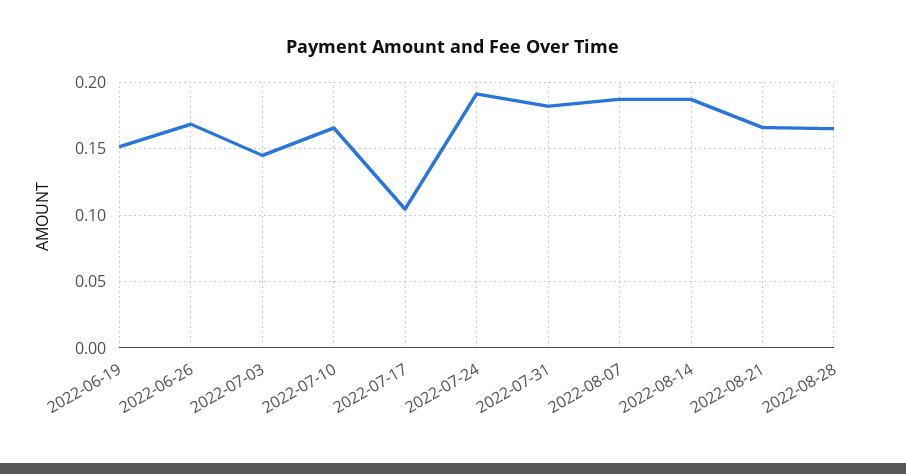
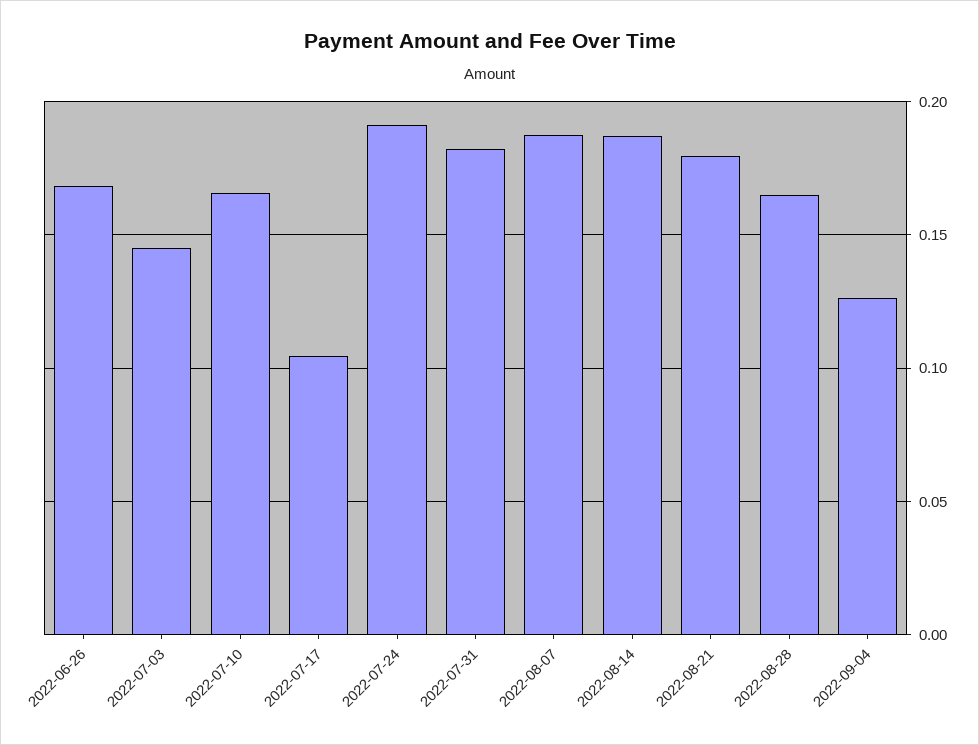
2022-06-19: 0.15 -> none
2022-08-21: 0.165 -> 0.18
2022-09-04: none -> 0.125

